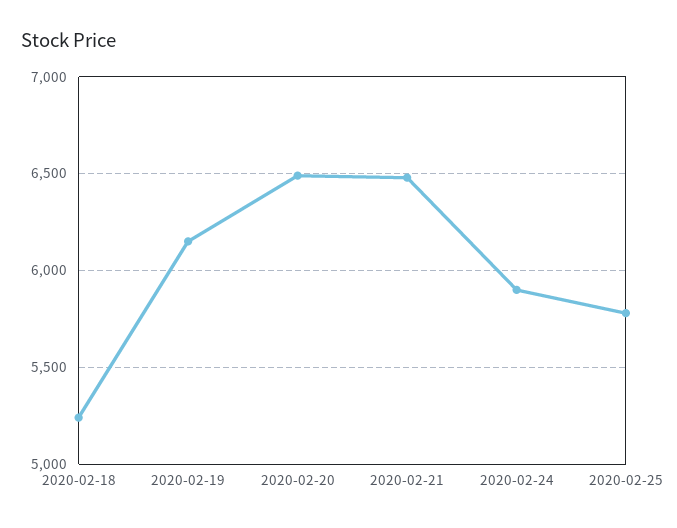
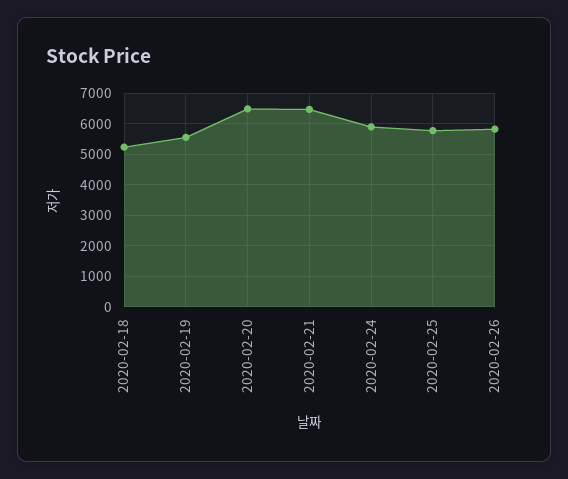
2020-02-19: 6150 -> 5600
2020-02-26: none -> 5800

